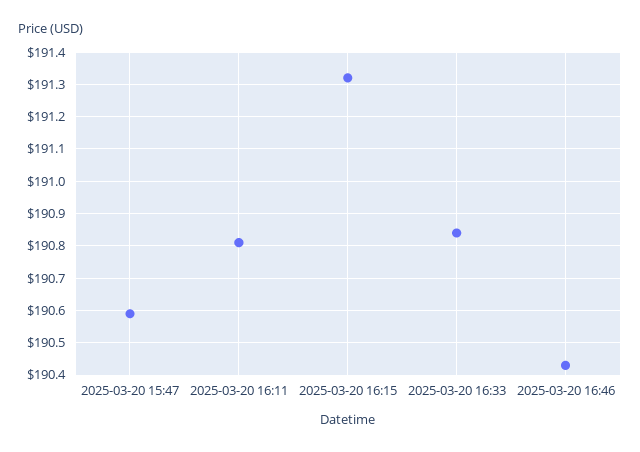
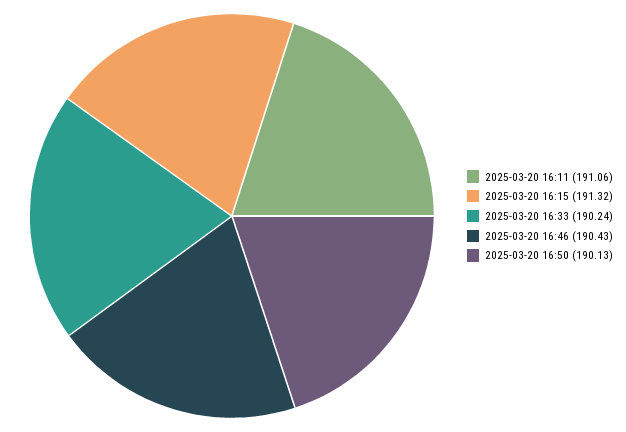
2025-03-20 15:47: 190.6 -> none
2025-03-20 16:11: 190.8 -> 191.06
2025-03-20 16:33: 190.85 -> 190.24
2025-03-20 16:50: none -> 190.13

